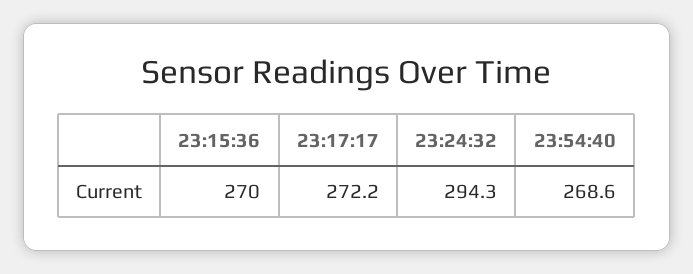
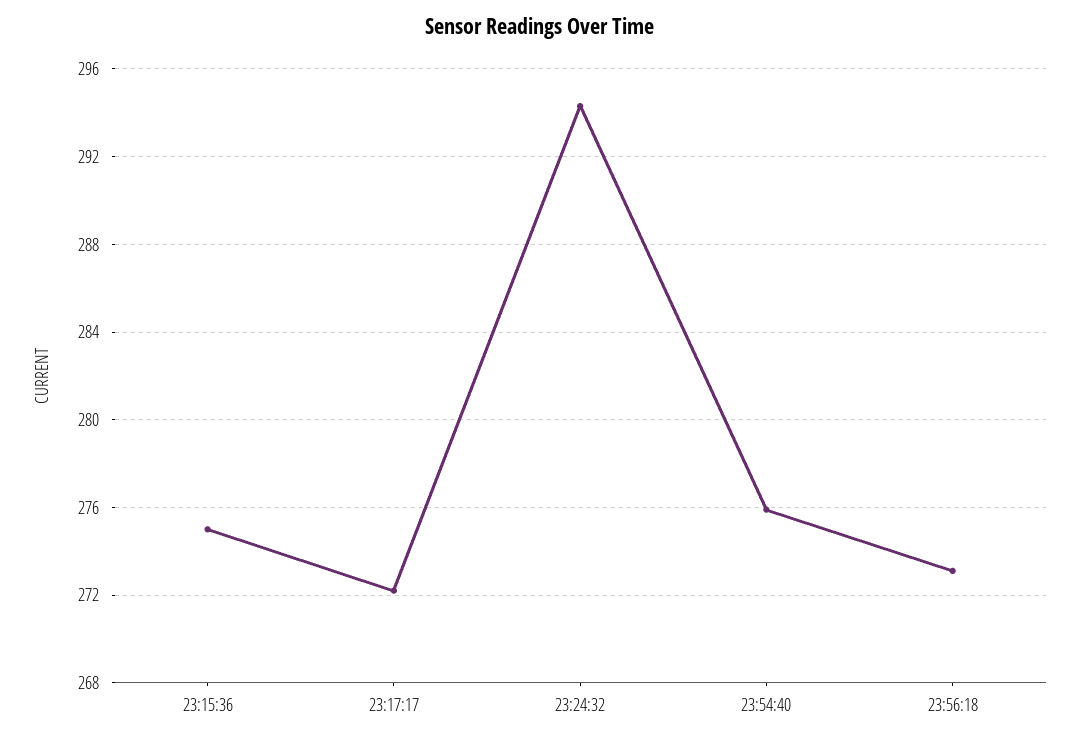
23:15:36: 270 -> 275
23:54:40: 268.6 -> 276
23:56:18: none -> 273

